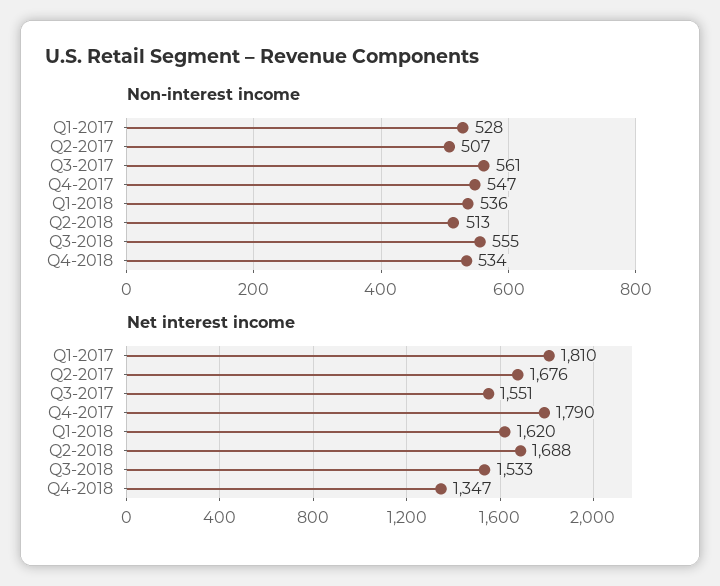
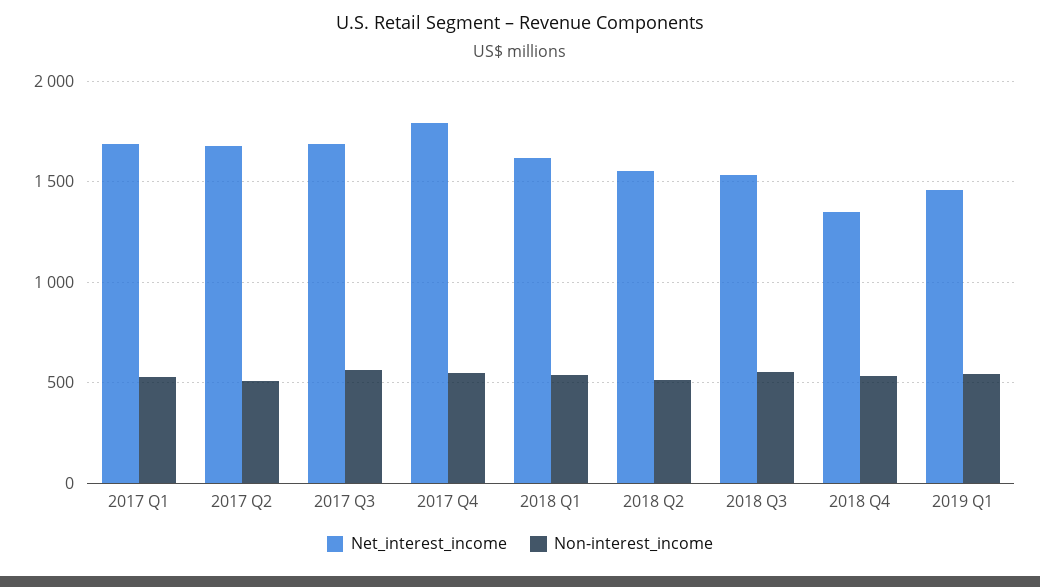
Net interest income, Q1-2017: 1810 -> 1700
Net interest income, Q3-2017: 1551 -> 1700
Net interest income, Q2-2018: 1688 -> 1550
Net interest income, 2019 Q1: none -> 1450
Non-interest income, 2019 Q1: none -> 550

